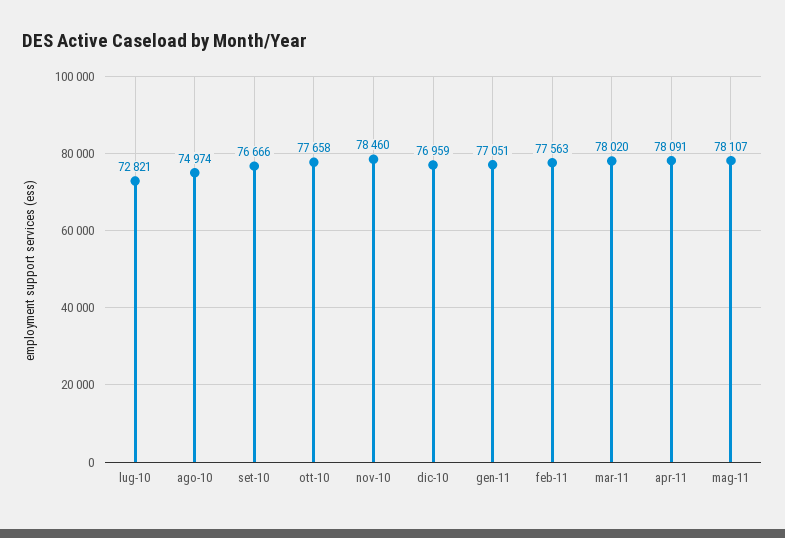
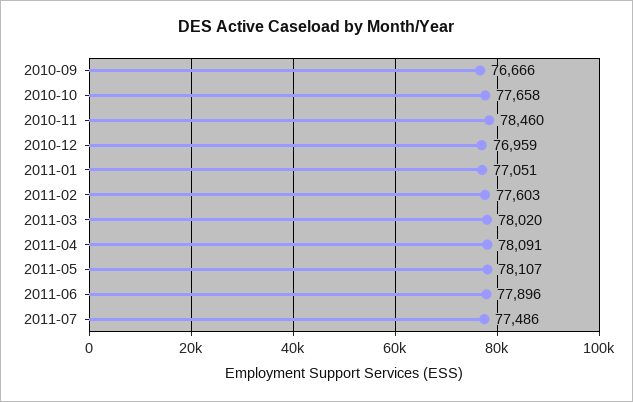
lug-10: 72821 -> none
ago-10: 74974 -> none
feb-11: 77563 -> 77603
2011-06: none -> 77896
2011-07: none -> 77486

